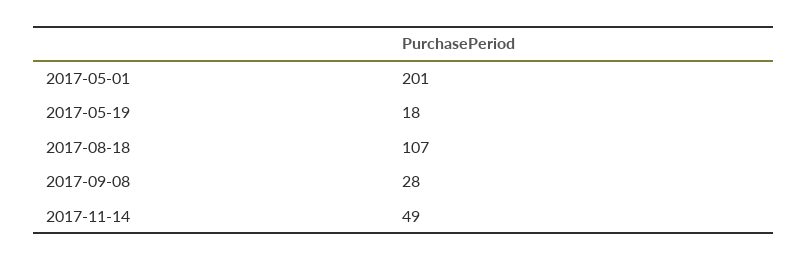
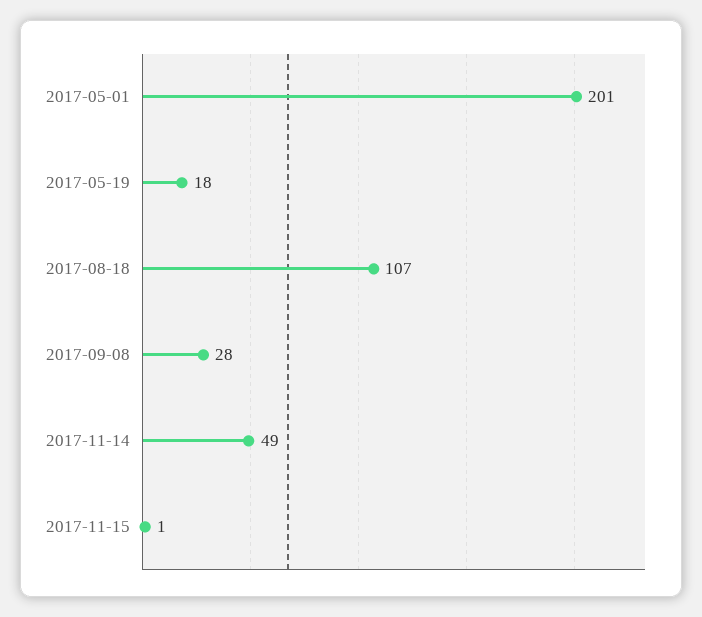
2017-11-15: none -> 1

